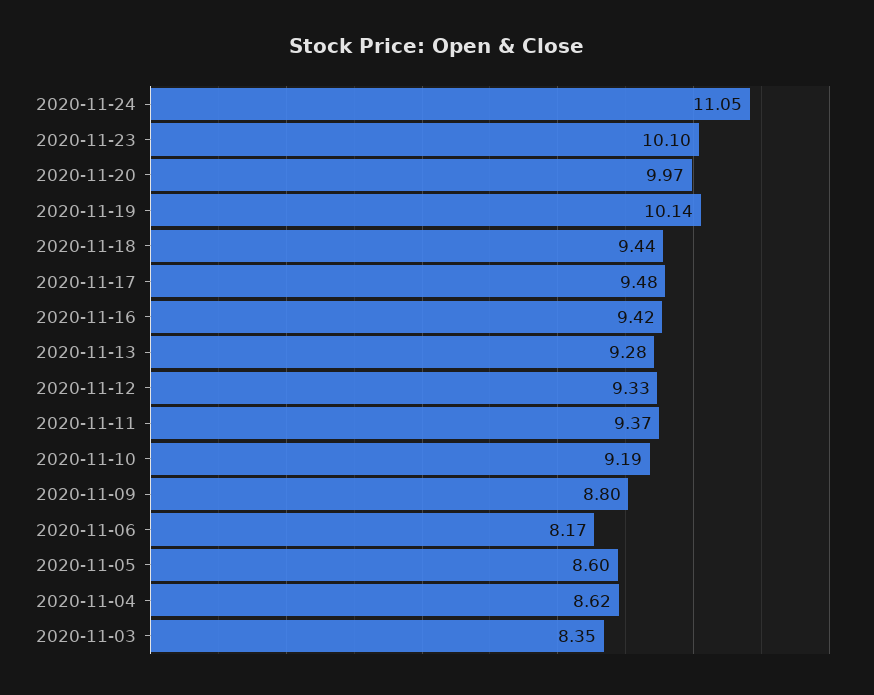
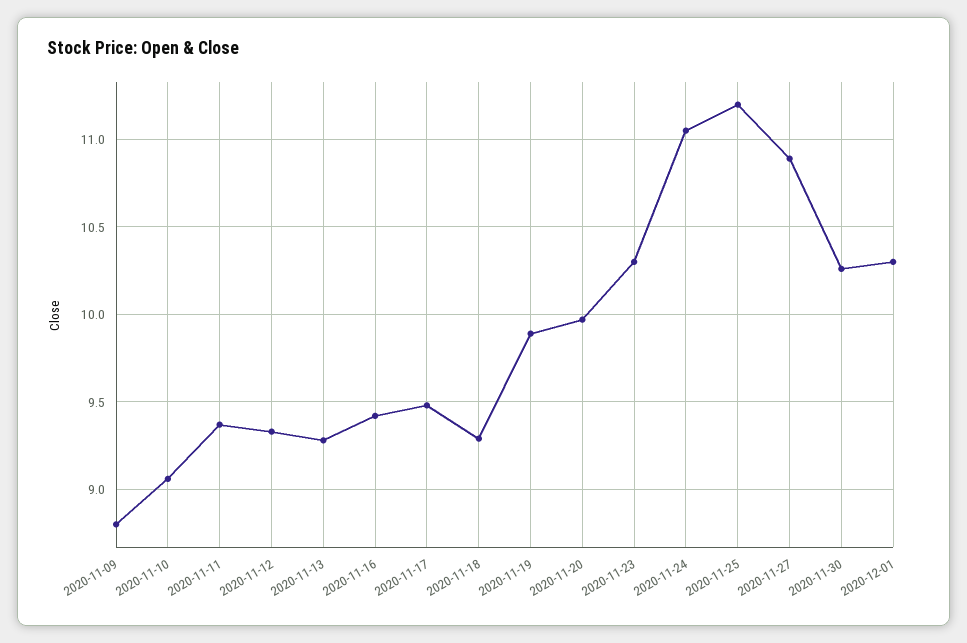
2020-11-23: 10.1 -> 10.3
2020-11-19: 10.14 -> 9.9
2020-11-18: 9.44 -> 9.3
2020-11-10: 9.19 -> 9.05
2020-11-06: 8.17 -> none
2020-11-05: 8.6 -> none
2020-11-04: 8.62 -> none
2020-11-03: 8.35 -> none
2020-11-25: none -> 11.2
2020-11-27: none -> 10.9
2020-11-30: none -> 10.25
2020-12-01: none -> 10.3

